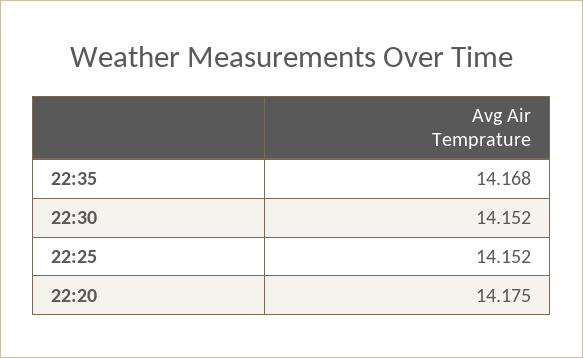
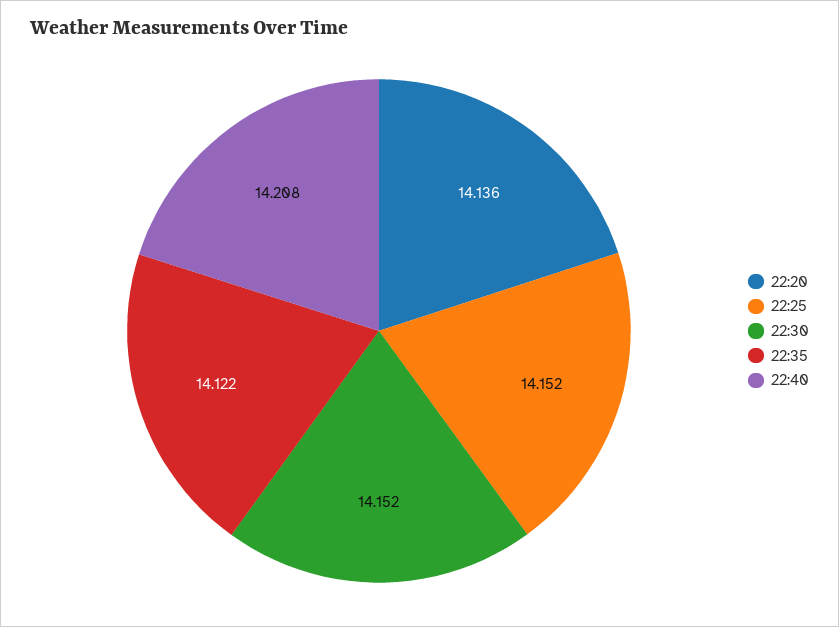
22:35: 14.168 -> 14.122
22:20: 14.175 -> 14.136
22:40: none -> 14.208

